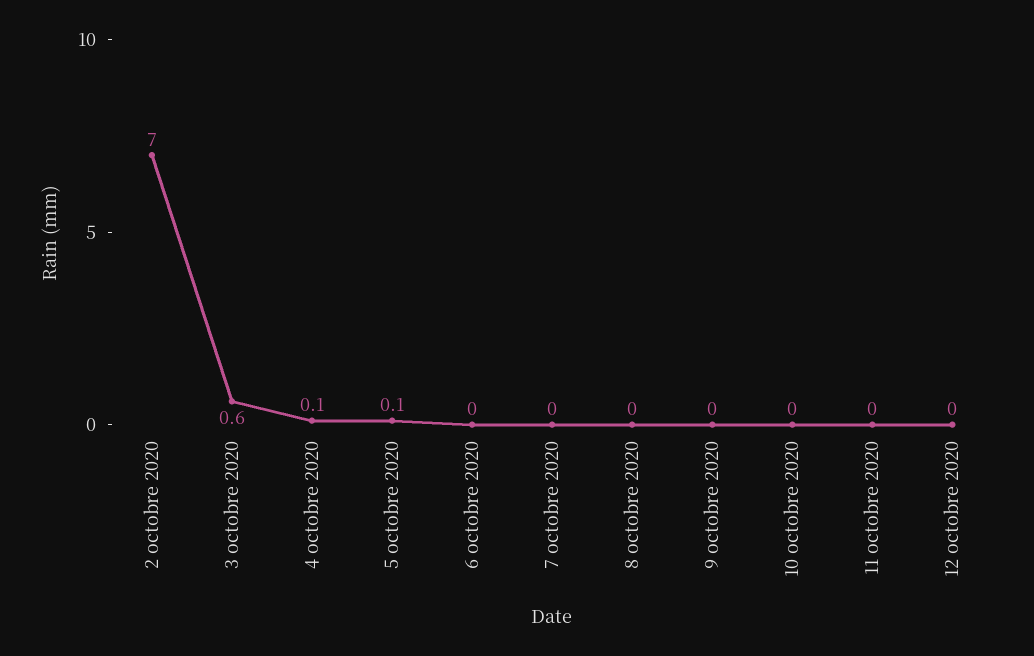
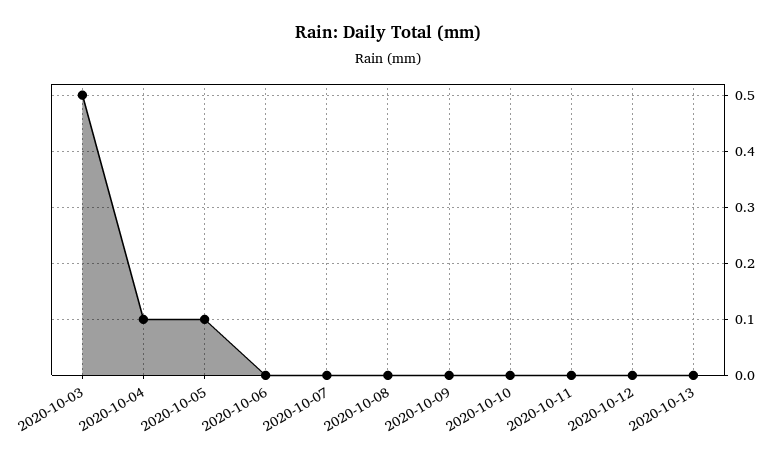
2 octobre 2020: 7 -> none
3 octobre 2020: 0.6 -> 0.5
2020-10-13: none -> 0

